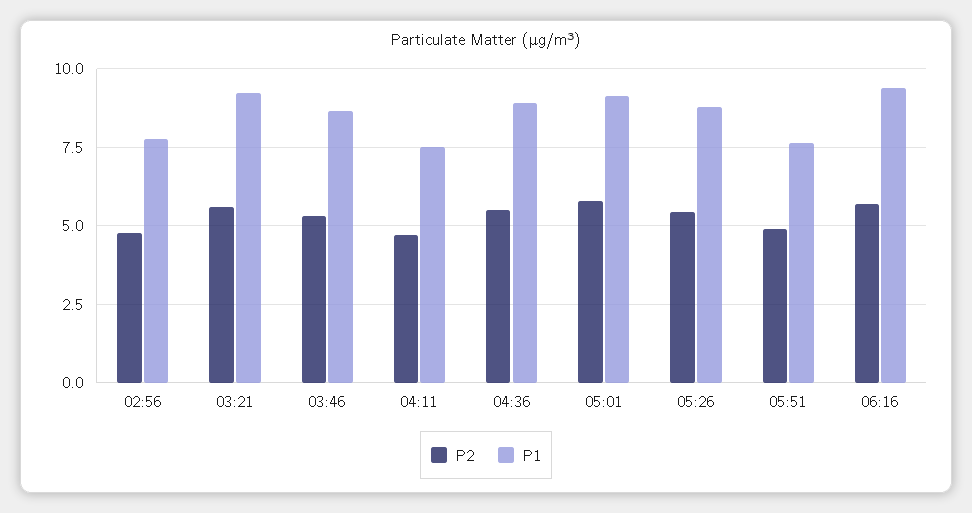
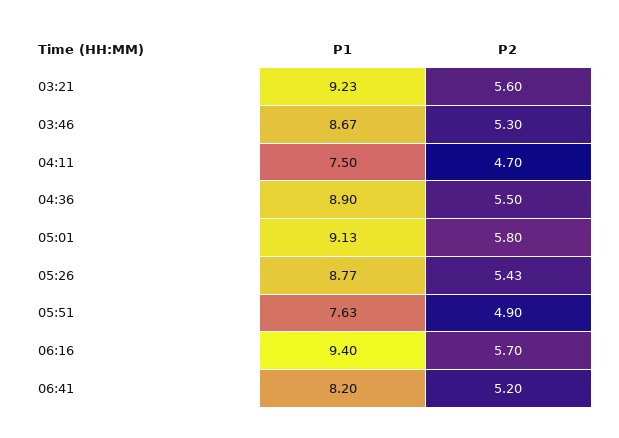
P2, 02:56: 4.75 -> none
P1, 02:56: 7.75 -> none
P1, 06:41: none -> 8.2
P2, 06:41: none -> 5.2

